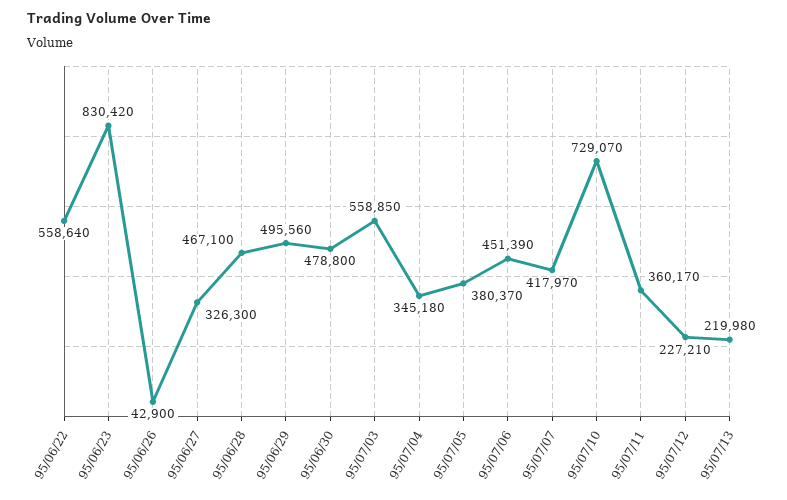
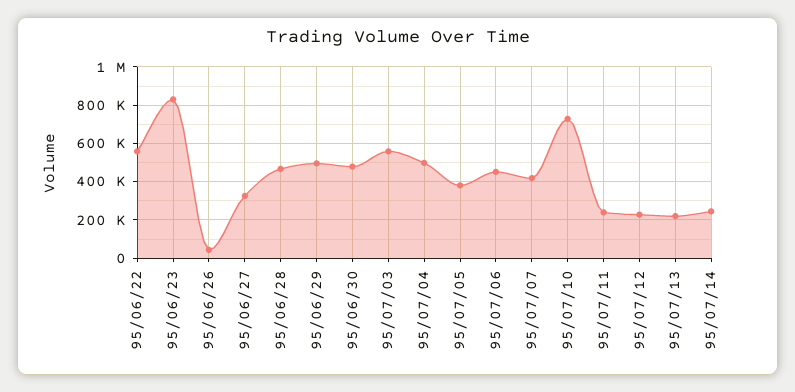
95/07/04: 345180 -> 500000
95/07/11: 360170 -> 250000
95/07/14: none -> 250000

